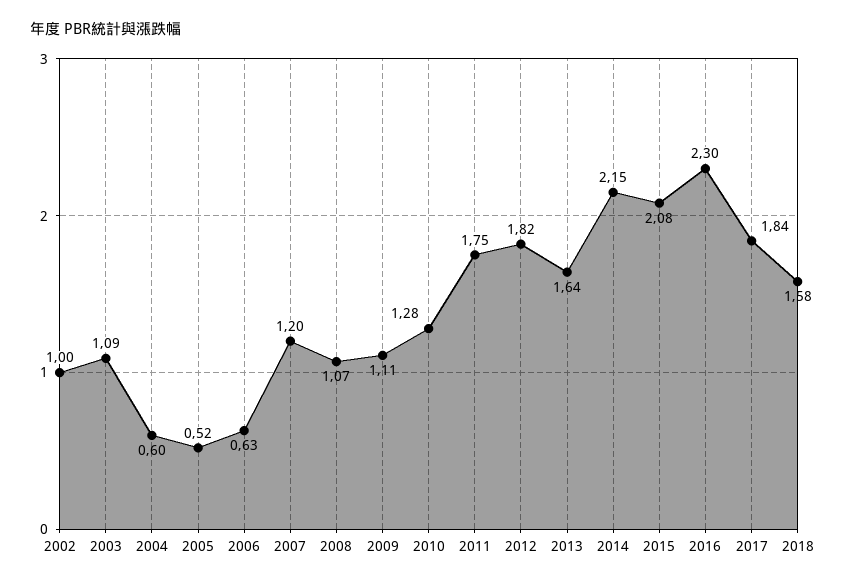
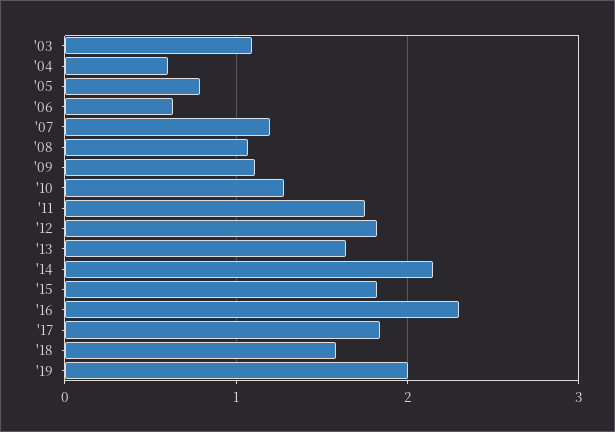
2002: 1 -> none
2005: 0.52 -> 0.8
2015: 2.08 -> 1.8
'19: none -> 2

